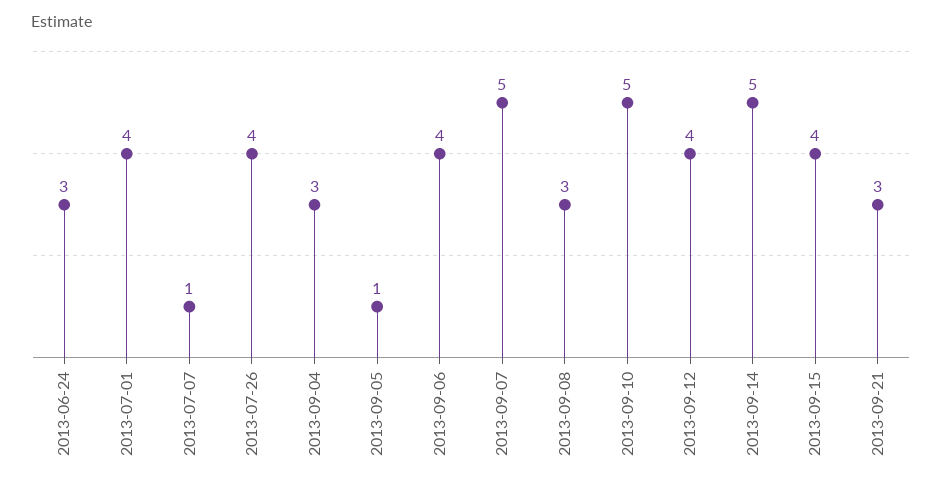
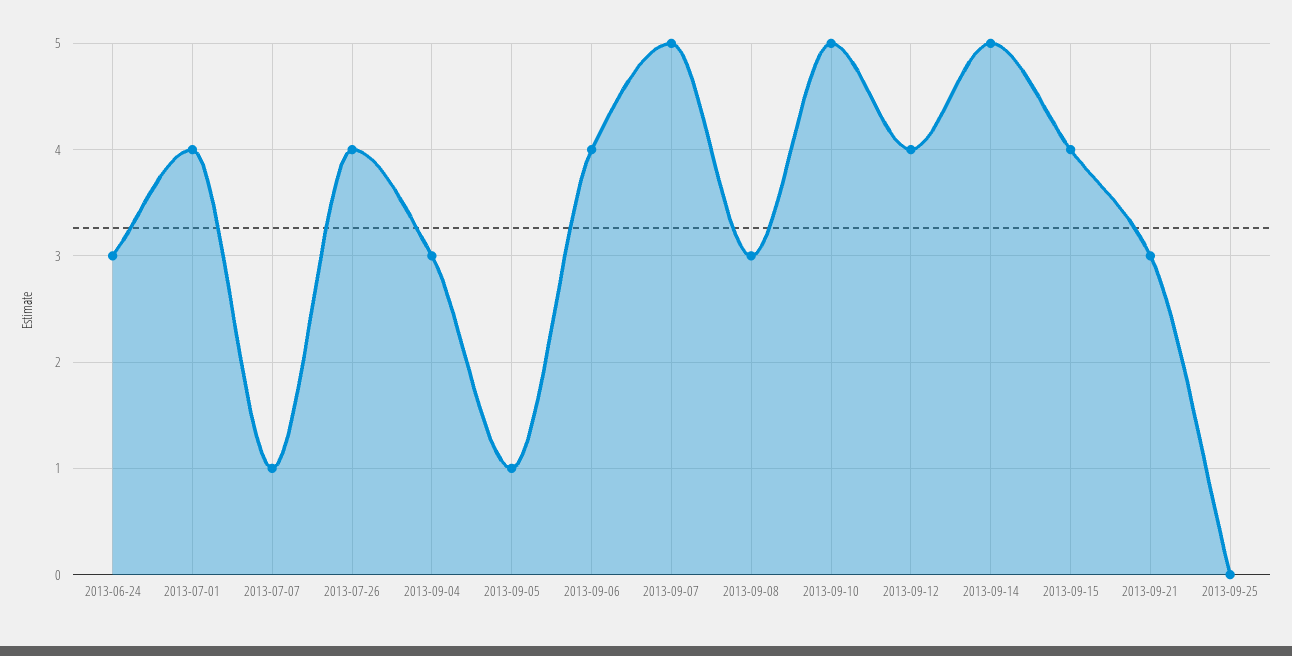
2013-09-25: none -> 0

